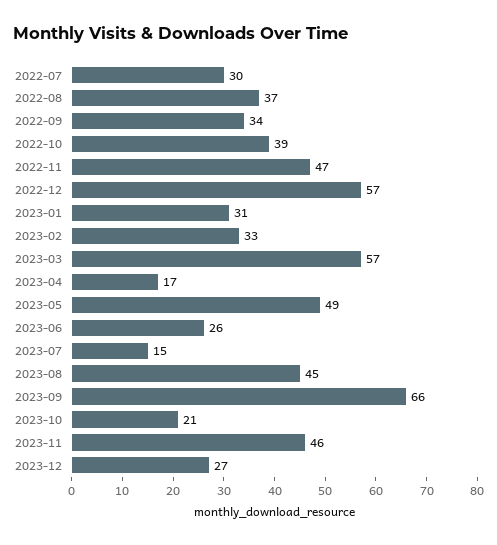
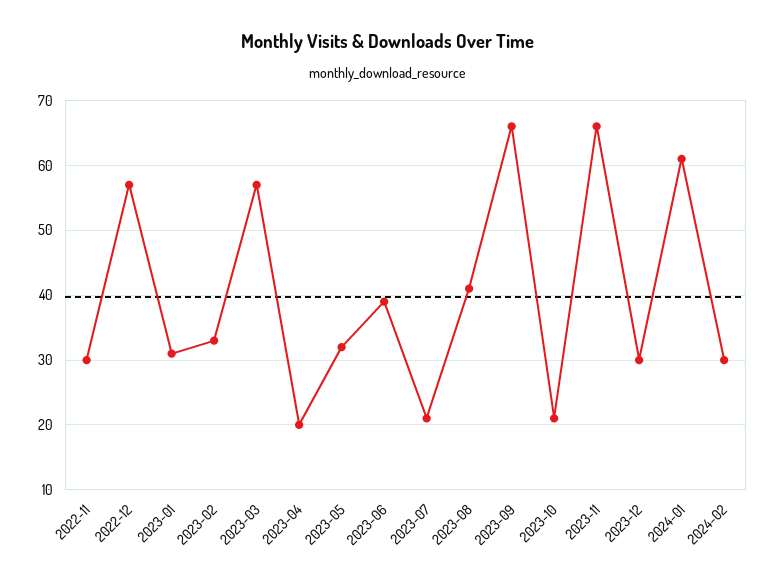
2022-07: 30 -> none
2022-08: 37 -> none
2022-09: 34 -> none
2022-10: 39 -> none
2022-11: 47 -> 30
2023-04: 17 -> 20
2023-05: 49 -> 32
2023-06: 26 -> 39
2023-07: 15 -> 21
2023-08: 45 -> 41
2023-11: 46 -> 66
2023-12: 27 -> 30
2024-01: none -> 61
2024-02: none -> 30

